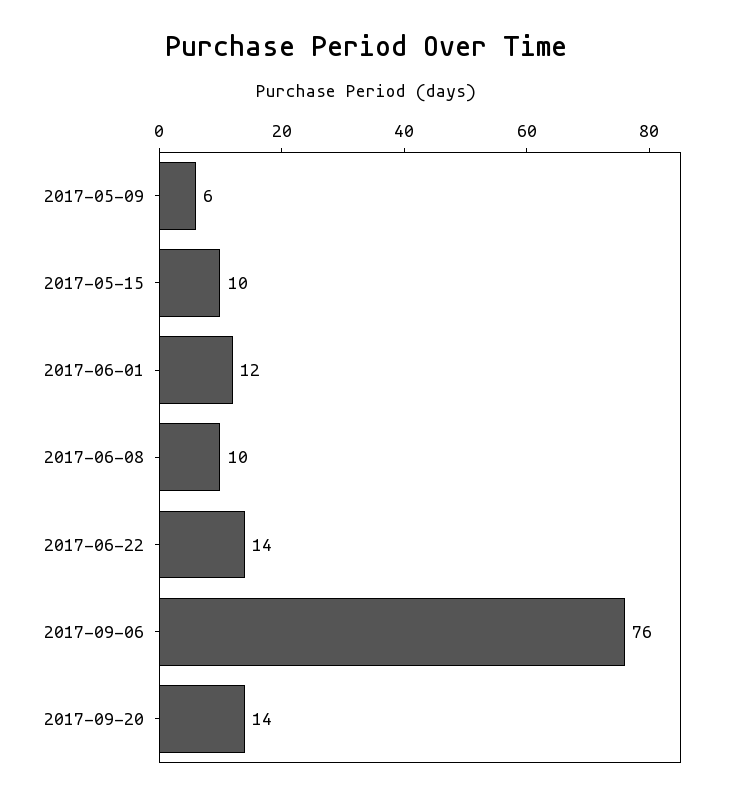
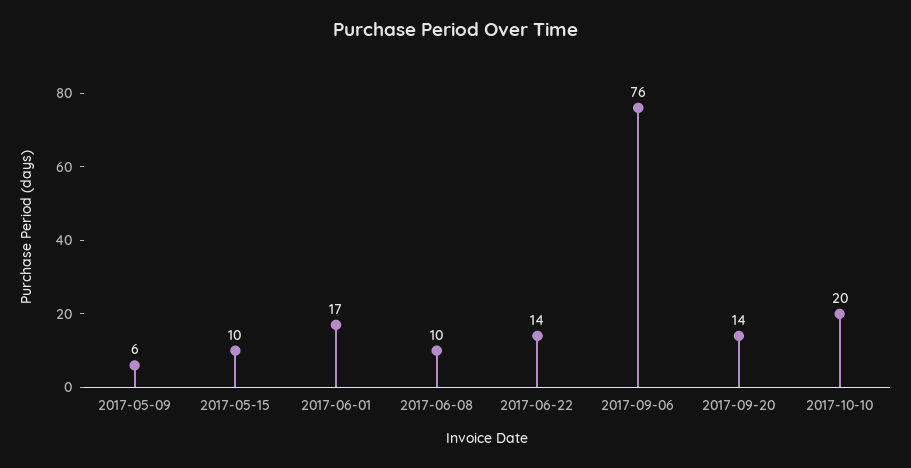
2017-06-01: 12 -> 17
2017-10-10: none -> 20

